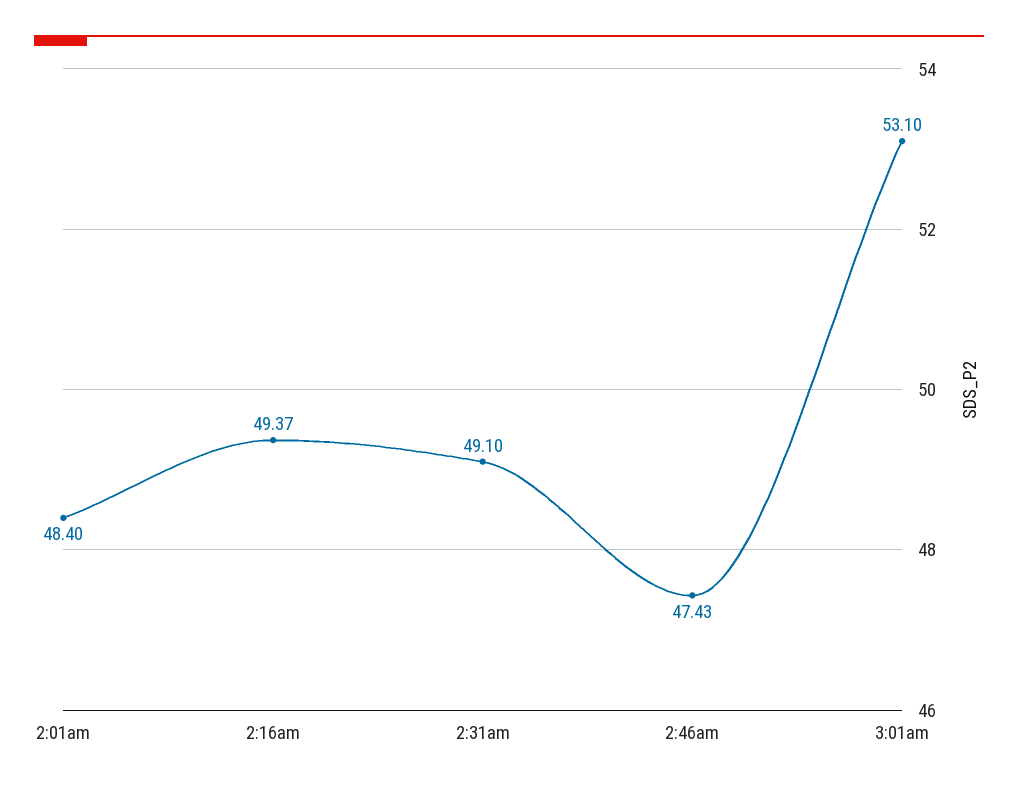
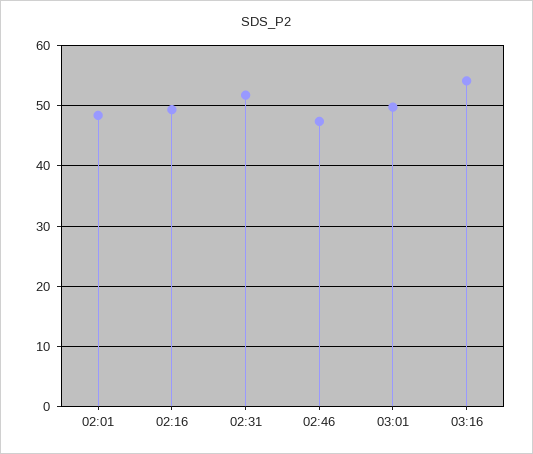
2:31am: 49.1 -> 52
3:01am: 53.1 -> 50
03:16: none -> 54

